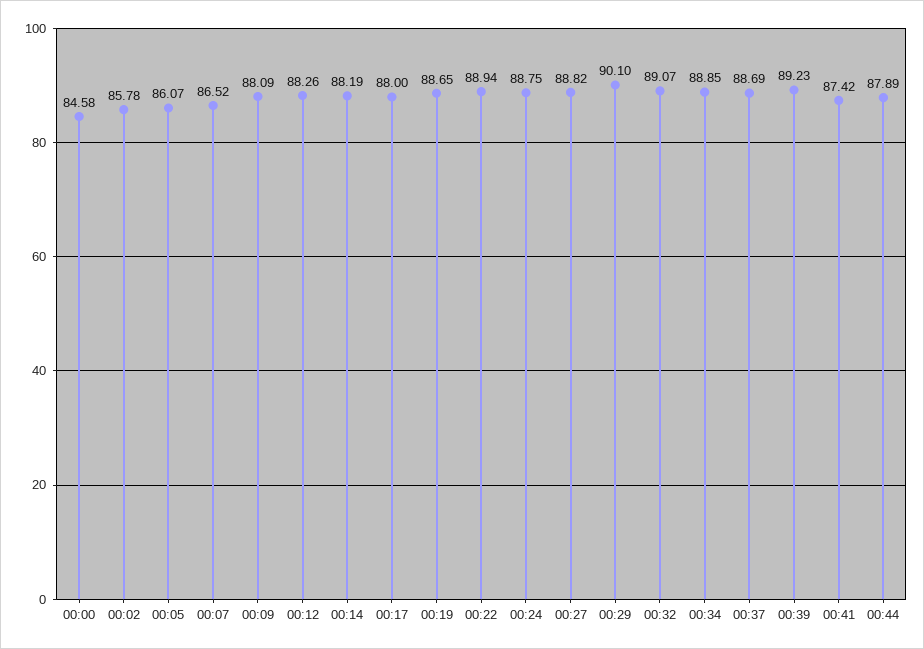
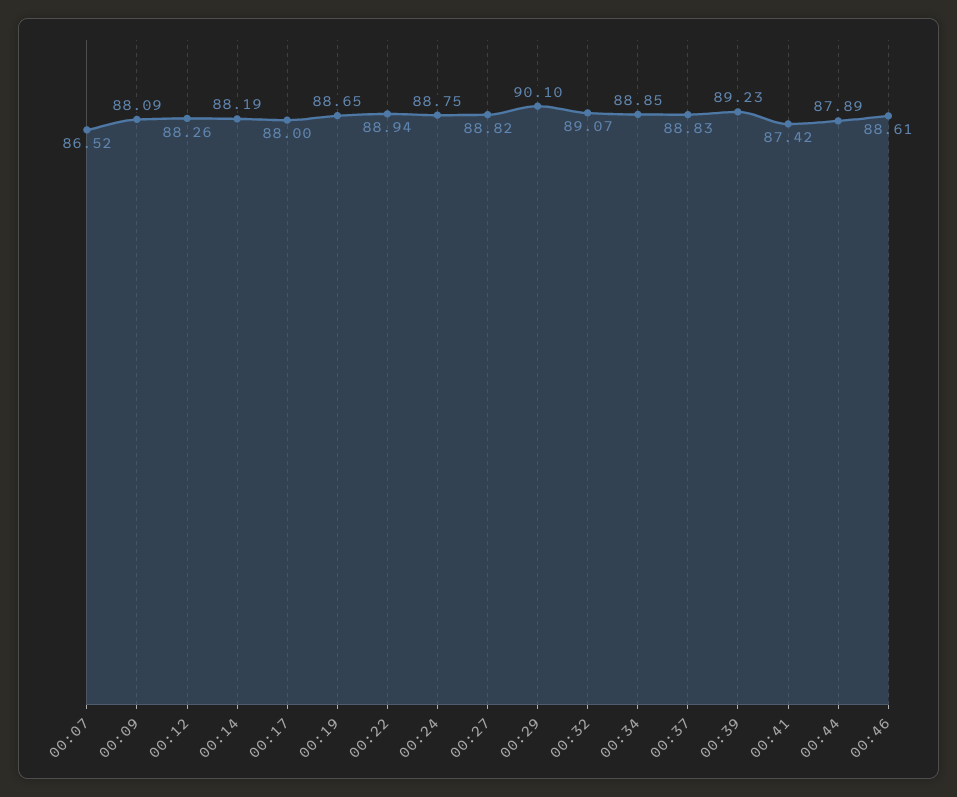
00:00: 84.58 -> none
00:02: 85.78 -> none
00:05: 86.07 -> none
00:37: 88.69 -> 88.83
00:46: none -> 88.61

